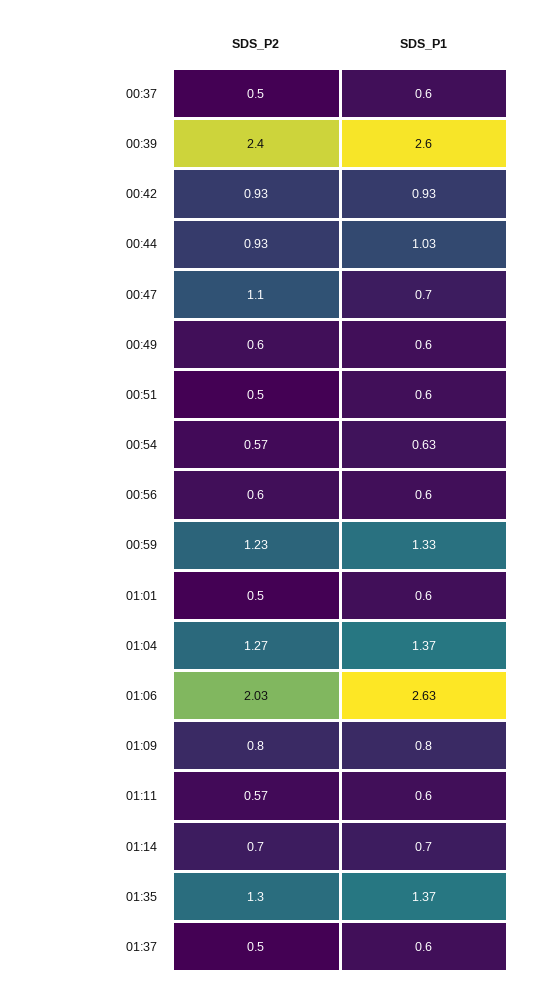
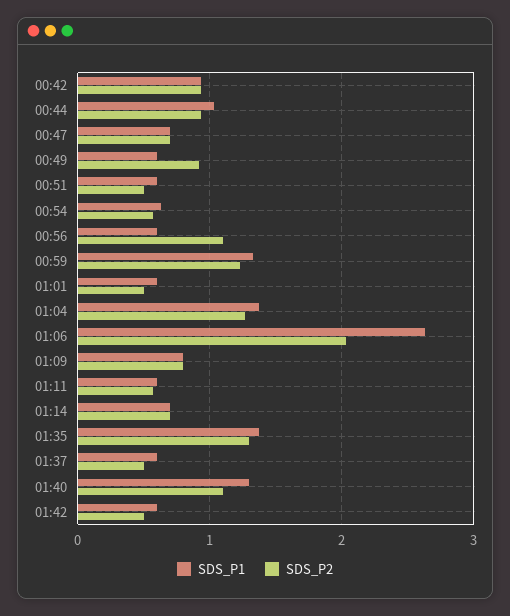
SDS_P2, 00:37: 0.5 -> none
SDS_P1, 00:37: 0.6 -> none
SDS_P2, 00:39: 2.4 -> none
SDS_P1, 00:39: 2.6 -> none
SDS_P2, 00:47: 1.1 -> 0.7
SDS_P2, 00:49: 0.6 -> 0.9
SDS_P2, 00:56: 0.6 -> 1.1
SDS_P1, 01:40: none -> 1.3
SDS_P2, 01:40: none -> 1.1
SDS_P1, 01:42: none -> 0.6
SDS_P2, 01:42: none -> 0.5

